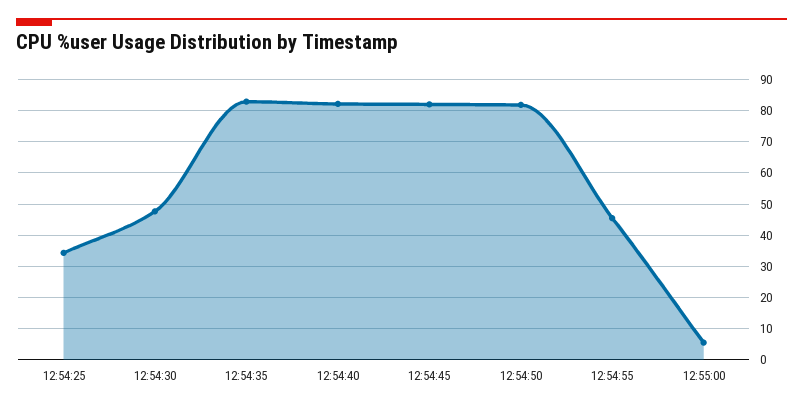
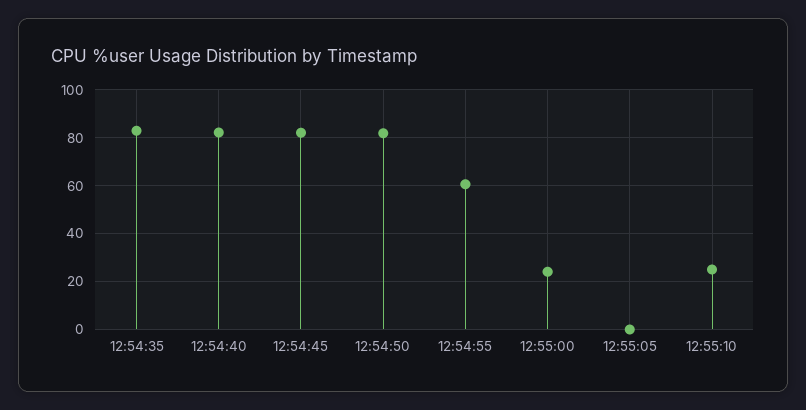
12:54:25: 34 -> none
12:54:30: 48 -> none
12:54:55: 46 -> 60
12:55:00: 6 -> 25
12:55:05: none -> 0
12:55:10: none -> 25

